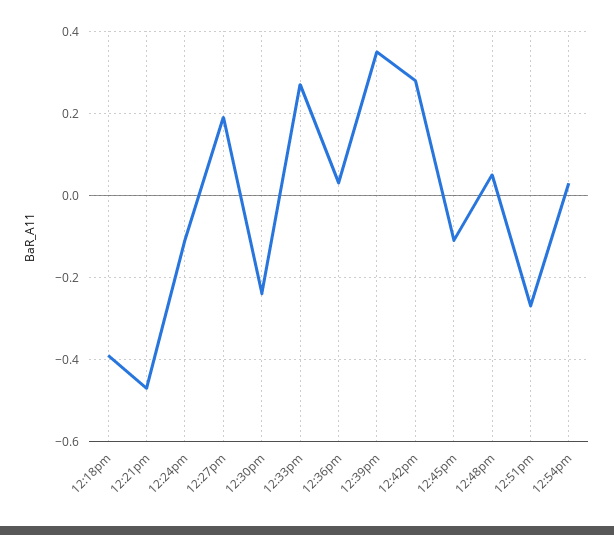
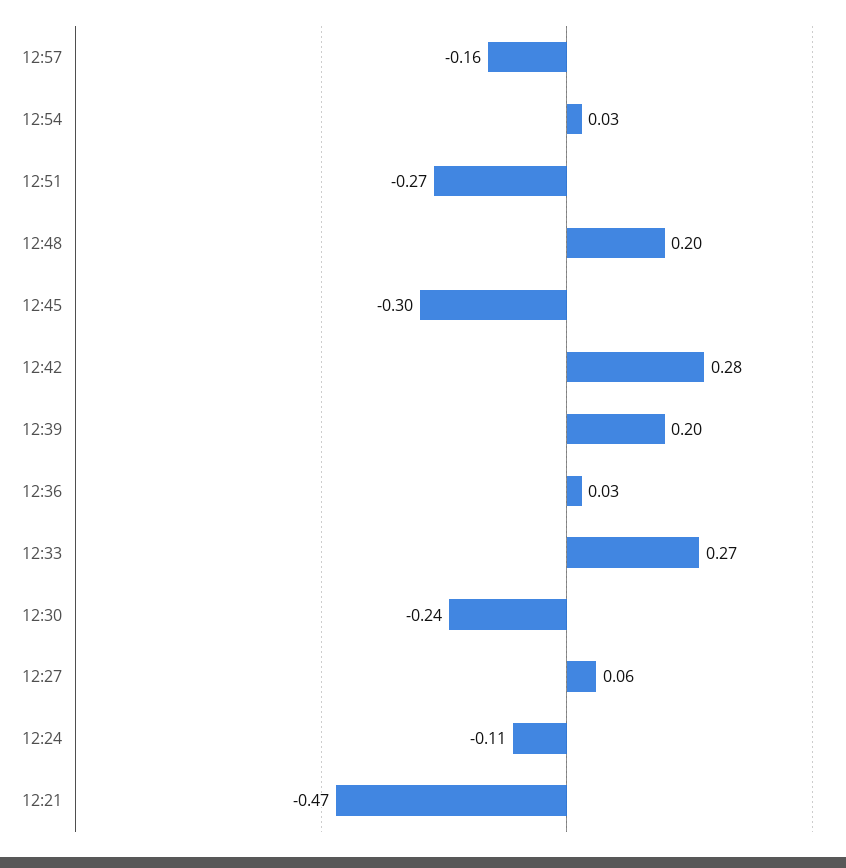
12:18pm: -0.4 -> none
12:27pm: 0.2 -> 0.06
12:39pm: 0.35 -> 0.2
12:45pm: -0.1 -> -0.3
12:48pm: 0.05 -> 0.2
12:57: none -> -0.16

